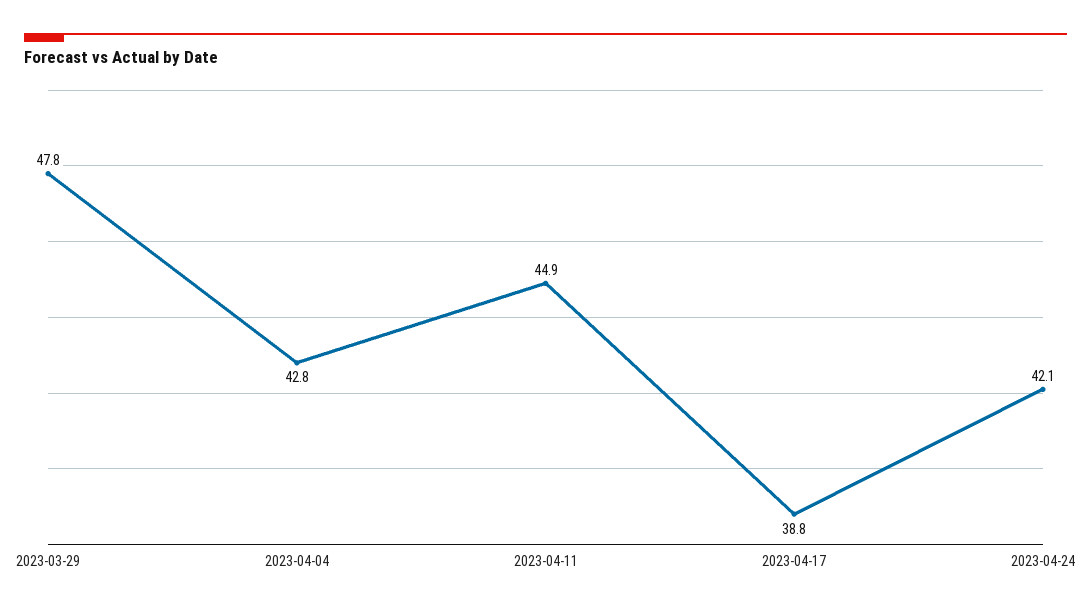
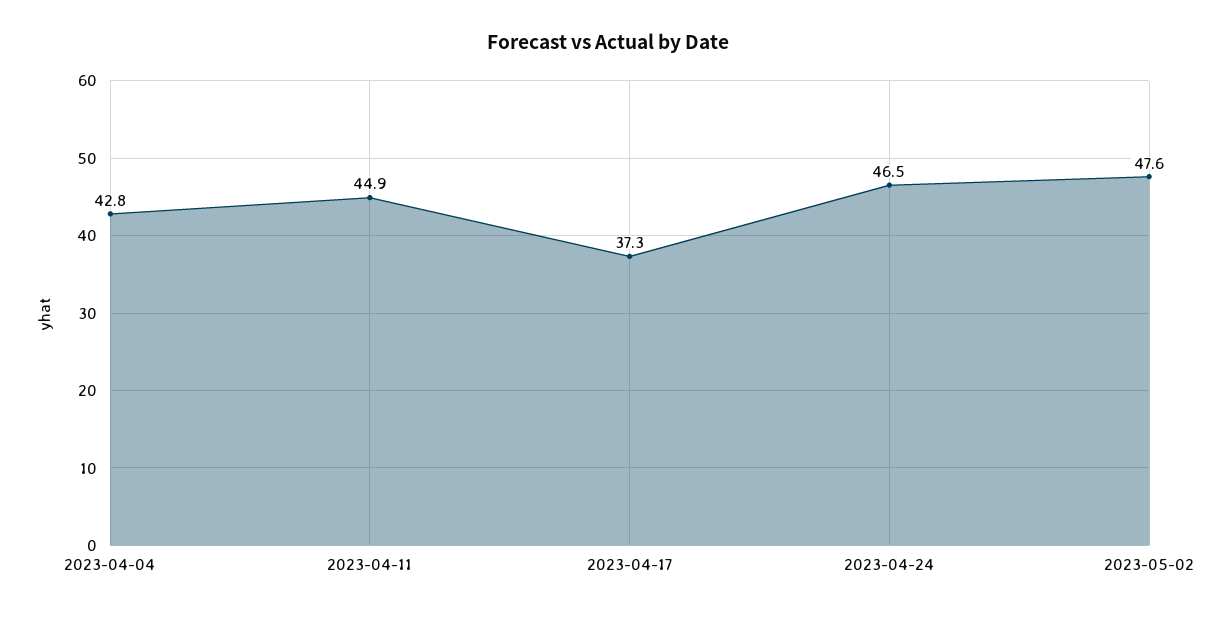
2023-03-29: 47.8 -> none
2023-04-17: 38.8 -> 37.3
2023-04-24: 42.1 -> 46.5
2023-05-02: none -> 47.6

